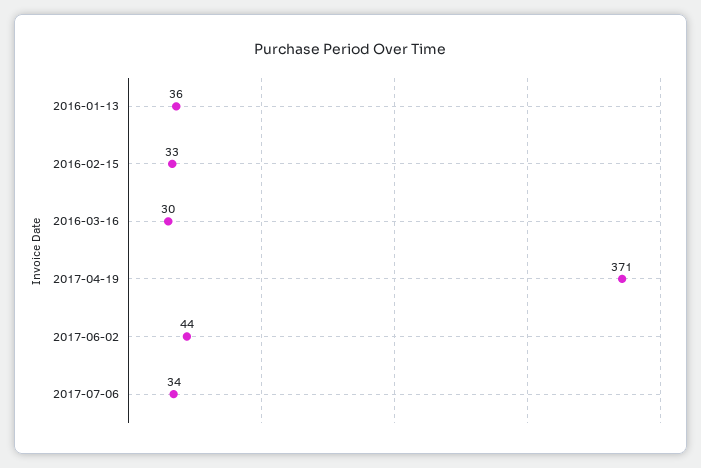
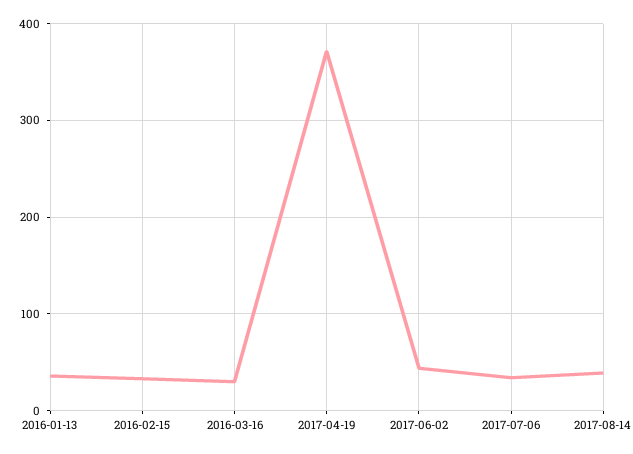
2017-08-14: none -> 40

